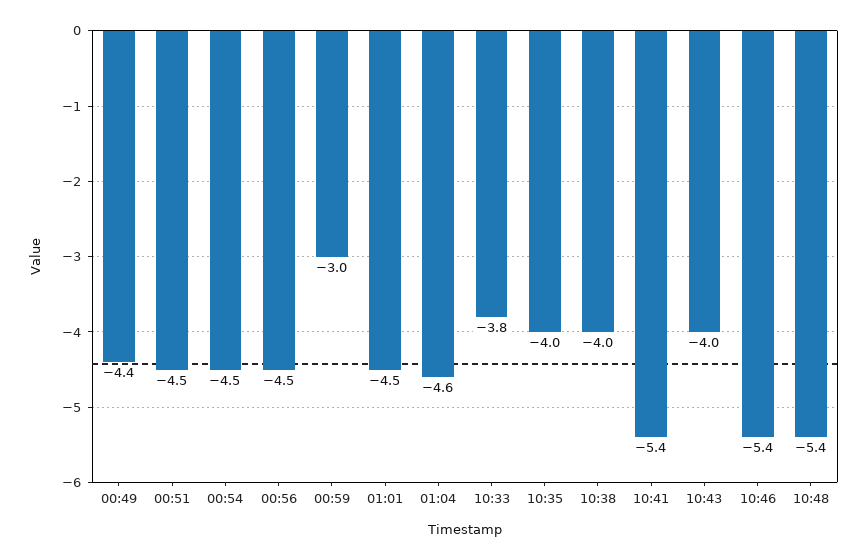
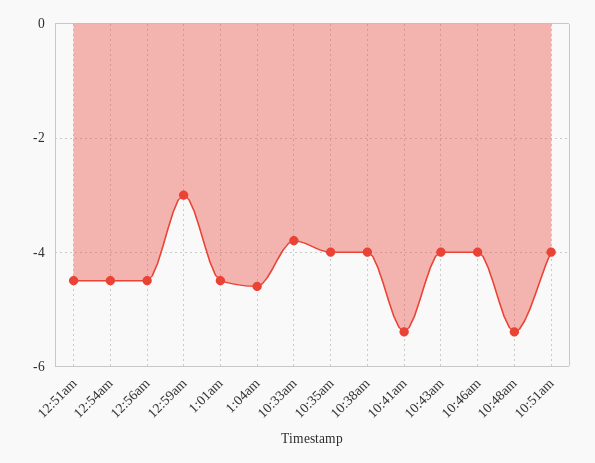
00:49: -4.4 -> none
10:46: -5.4 -> -4
10:51am: none -> -4

